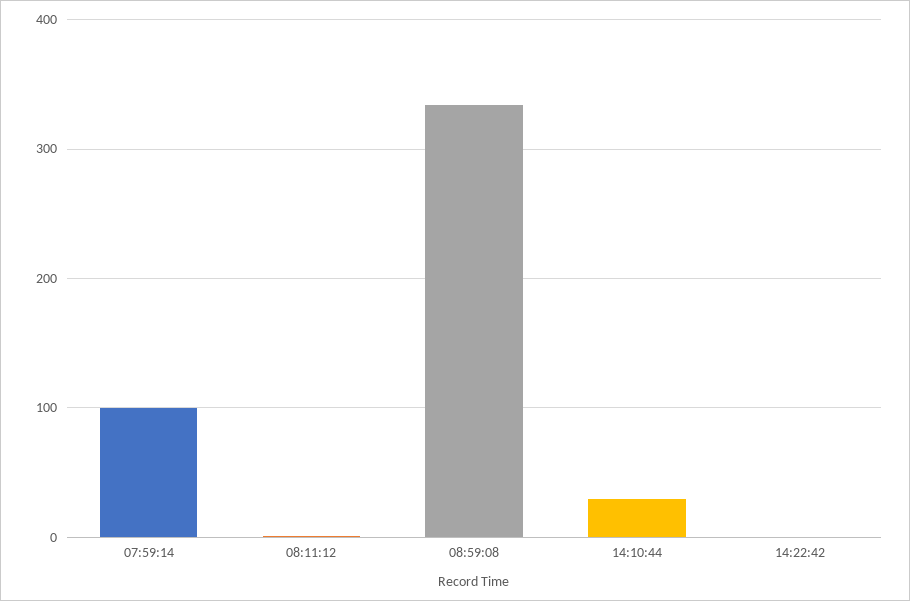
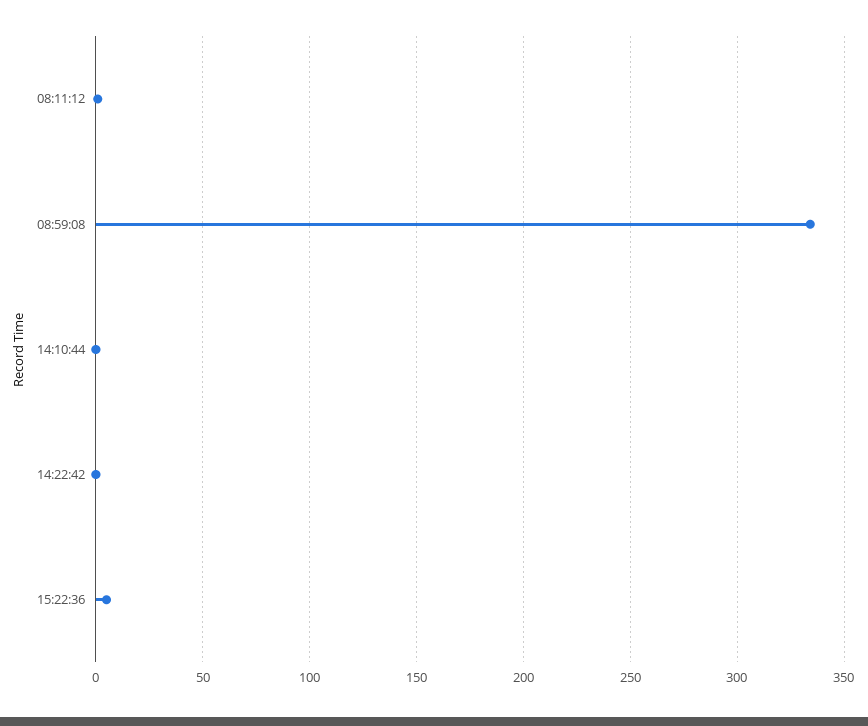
07:59:14: 100 -> none
14:10:44: 30 -> 0
15:22:36: none -> 5

